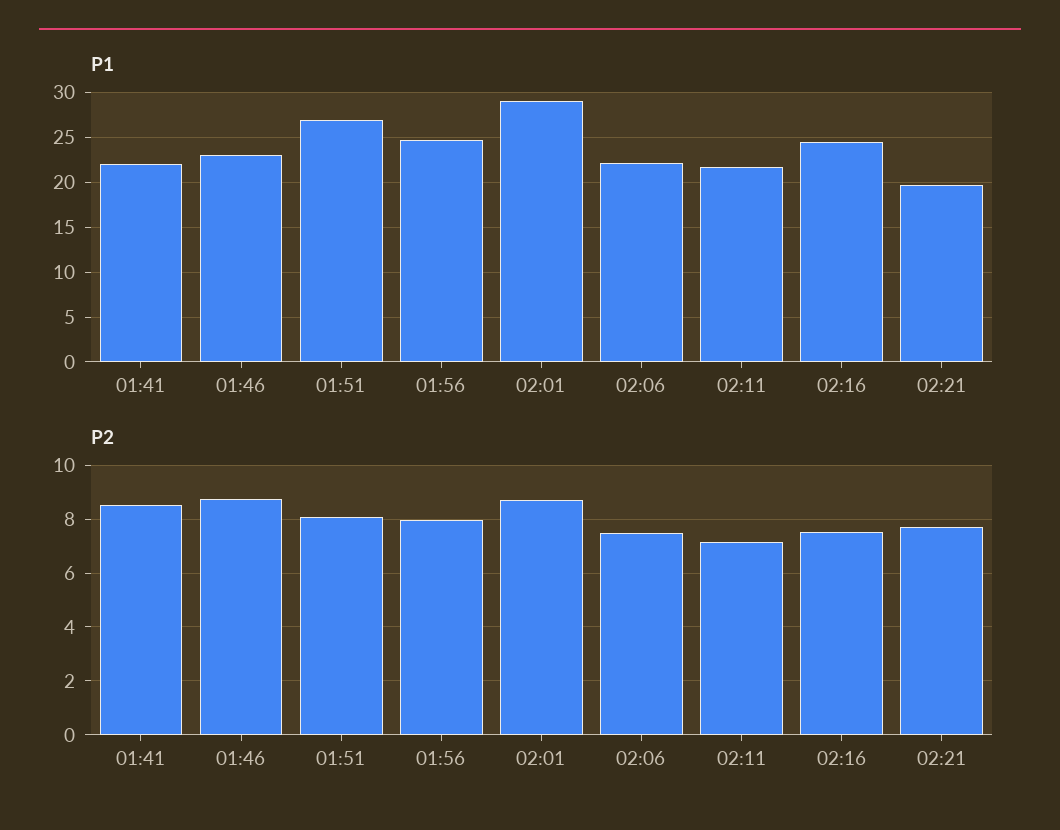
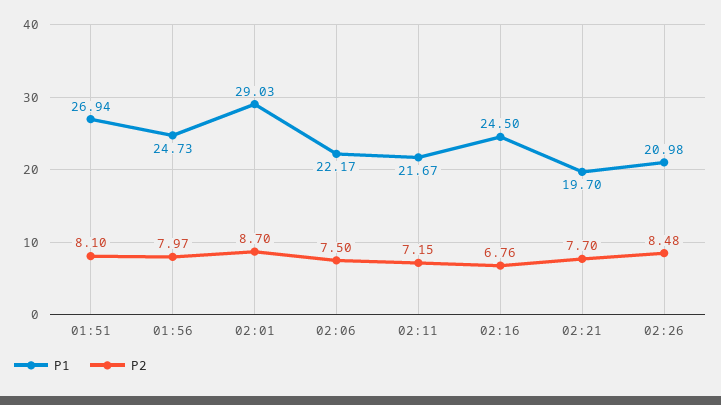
P1, 01:41: 22 -> none
P1, 01:46: 23 -> none
P2, 01:41: 8.5 -> none
P2, 01:46: 8.75 -> none
P2, 02:16: 7.5 -> 6.76
P1, 02:26: none -> 20.98
P2, 02:26: none -> 8.48

